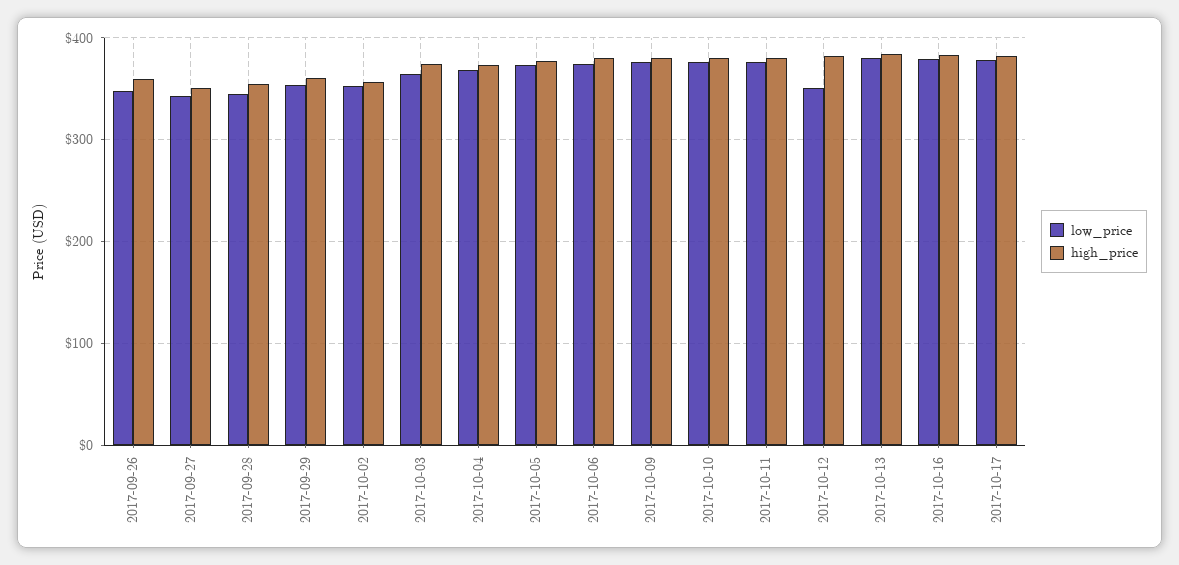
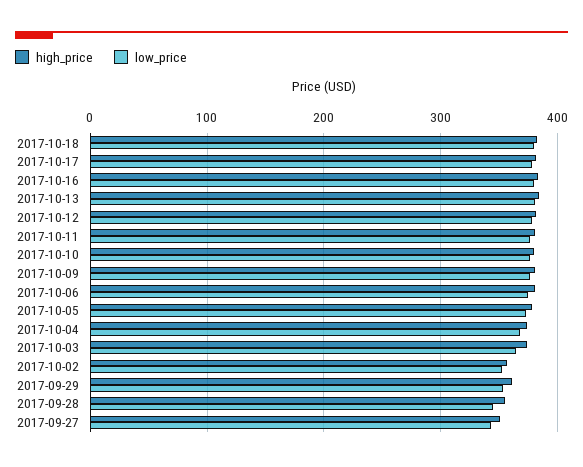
low_price, 2017-09-26: 350 -> none
high_price, 2017-09-26: 360 -> none
low_price, 2017-10-12: 350 -> 380
high_price, 2017-10-18: none -> 380
low_price, 2017-10-18: none -> 380

